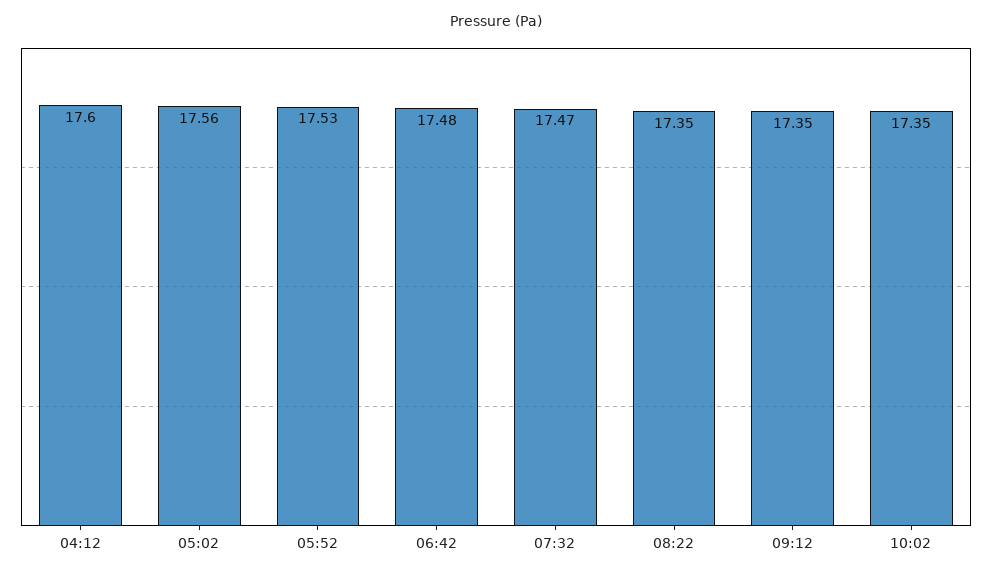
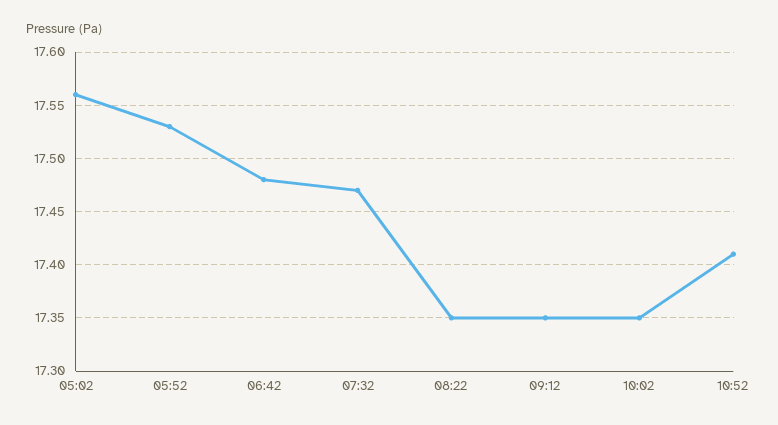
04:12: 17.6 -> none
10:52: none -> 17.41

